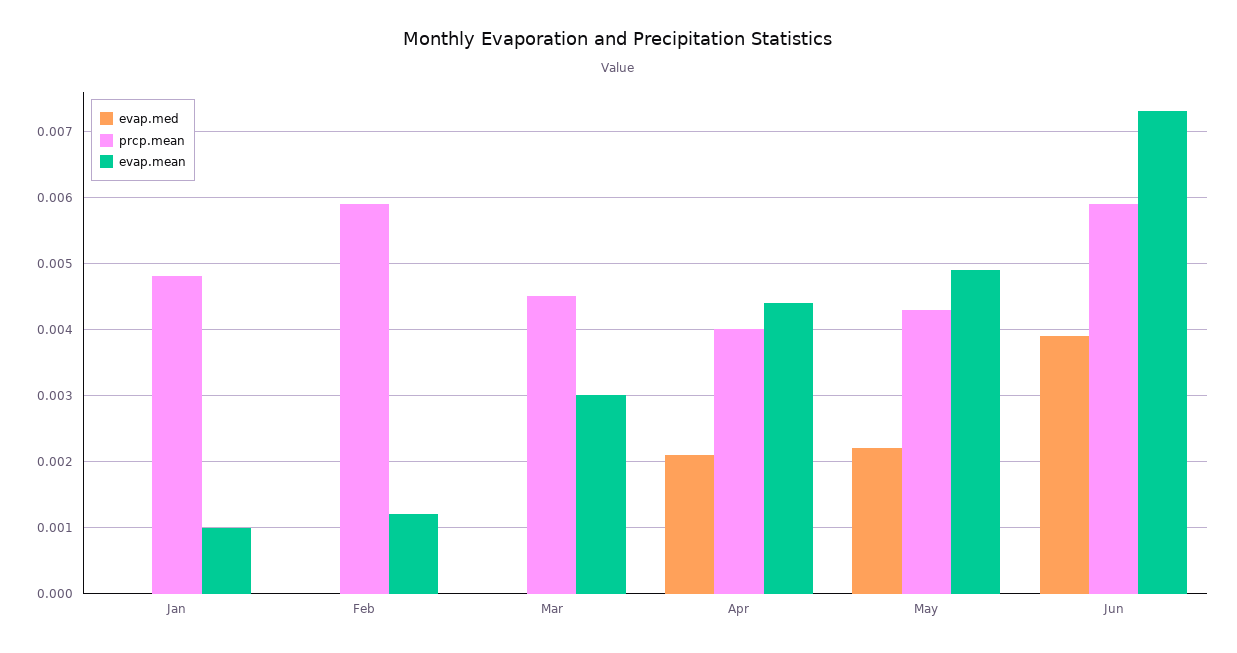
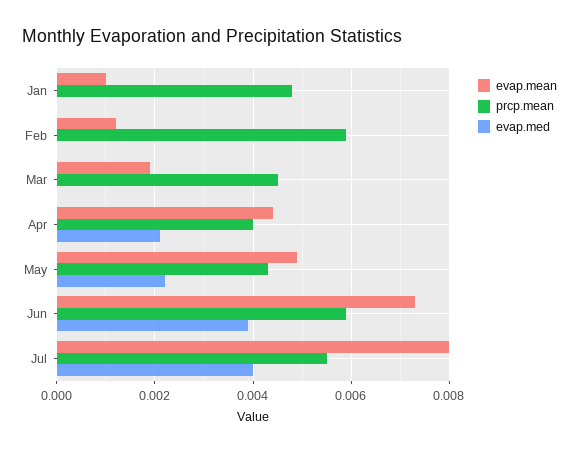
evap.mean, Mar: 0.003 -> 0.002
evap.mean, Jul: none -> 0.008
prcp.mean, Jul: none -> 0.0055
evap.med, Jul: none -> 0.004

